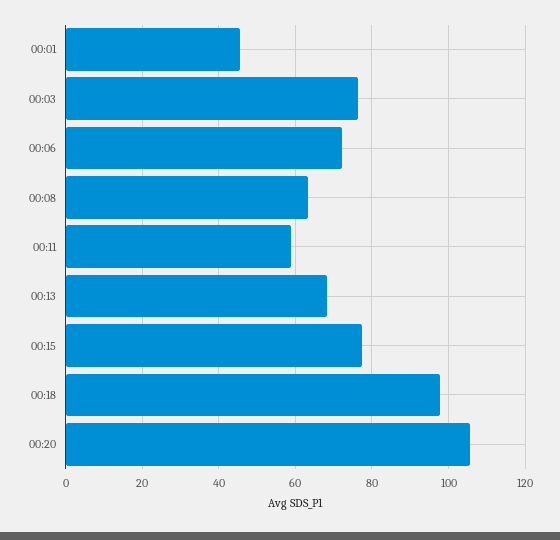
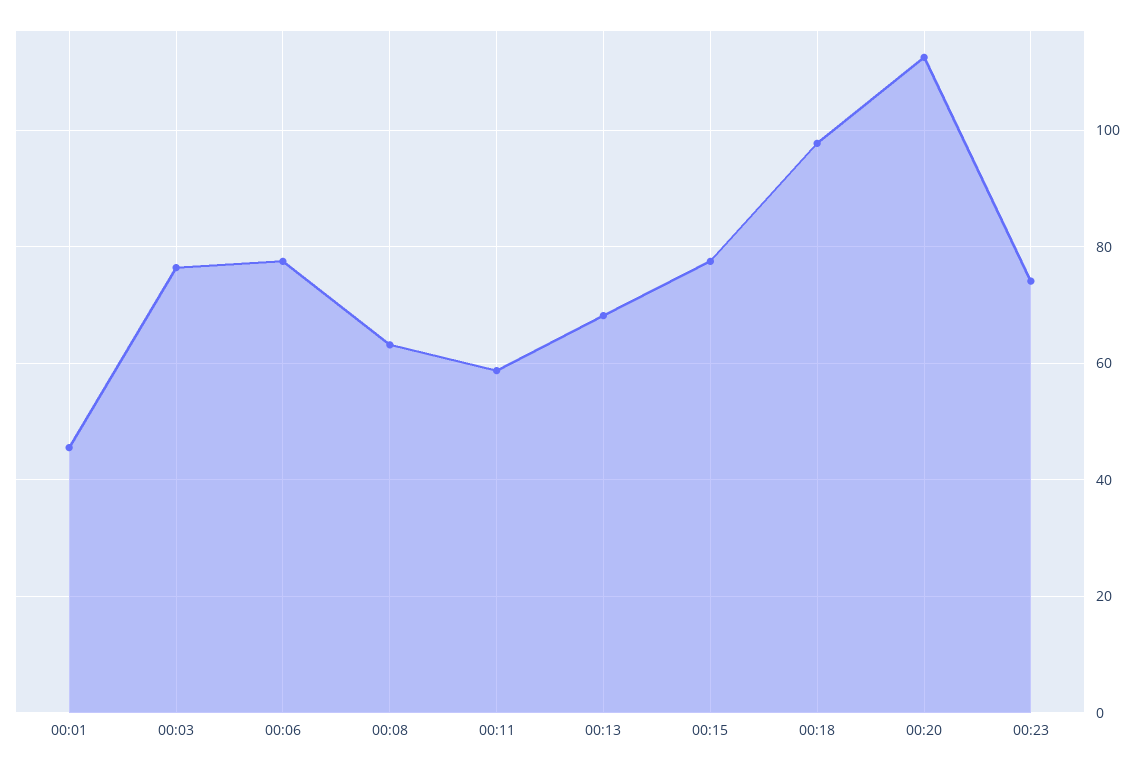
00:06: 72 -> 78
00:20: 106 -> 112
00:23: none -> 74

